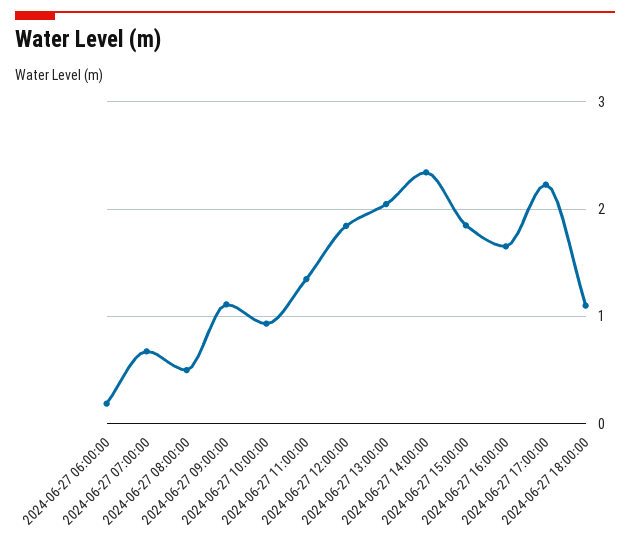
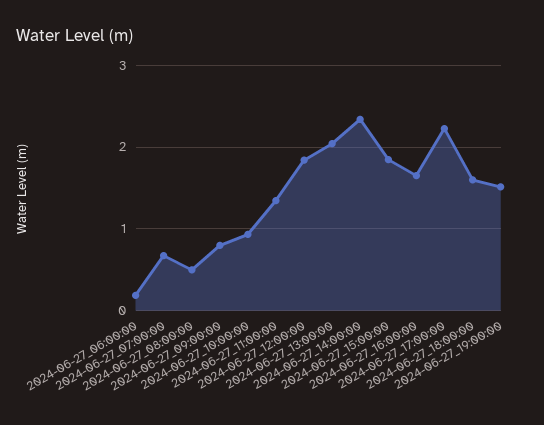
2024-06-27 09:00:00: 1.1 -> 0.8
2024-06-27 18:00:00: 1.1 -> 1.6
2024-06-27_19:00:00: none -> 1.5

